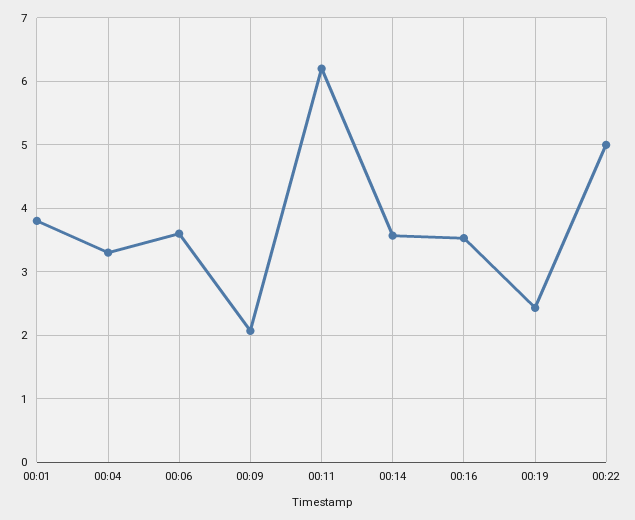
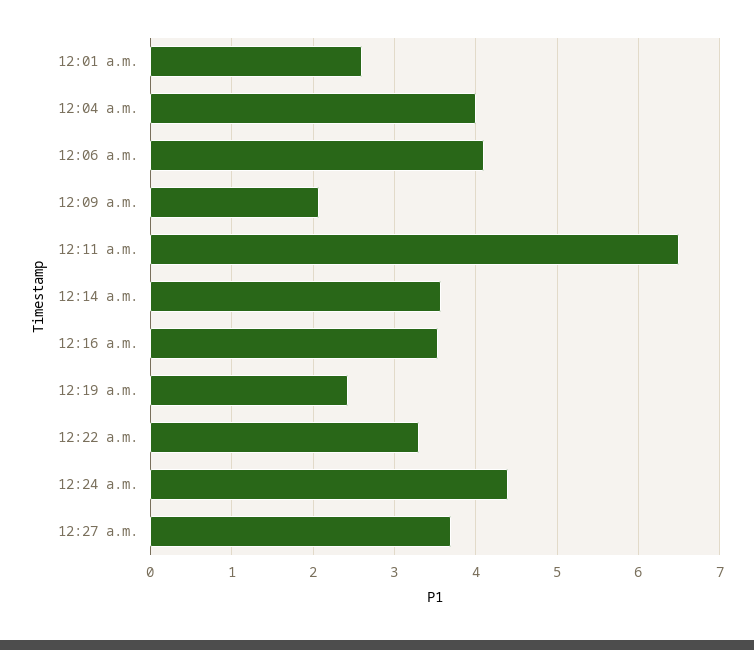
00:01: 3.8 -> 2.6
00:04: 3.3 -> 4
00:06: 3.6 -> 4.1
00:11: 6.2 -> 6.5
00:22: 5 -> 3.3
12:24 a.m.: none -> 4.4
12:27 a.m.: none -> 3.7

